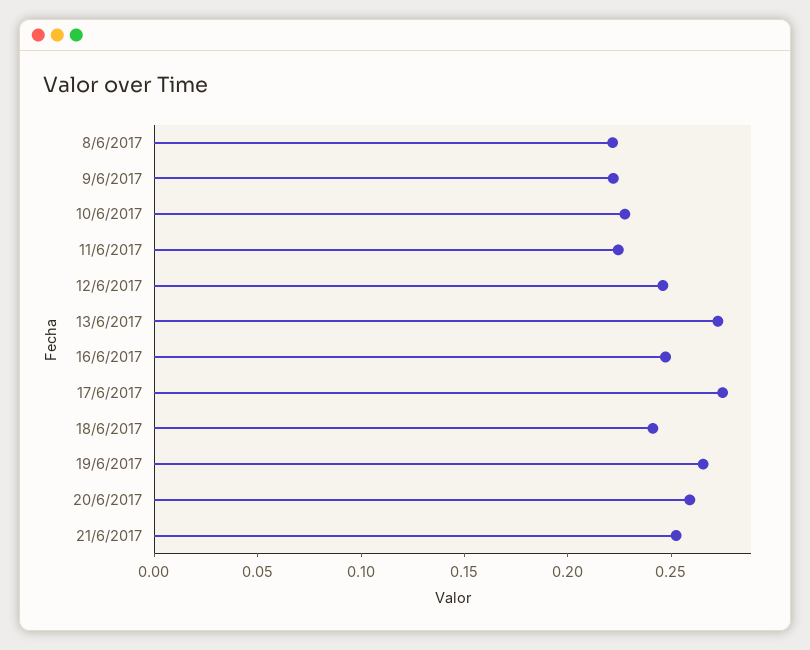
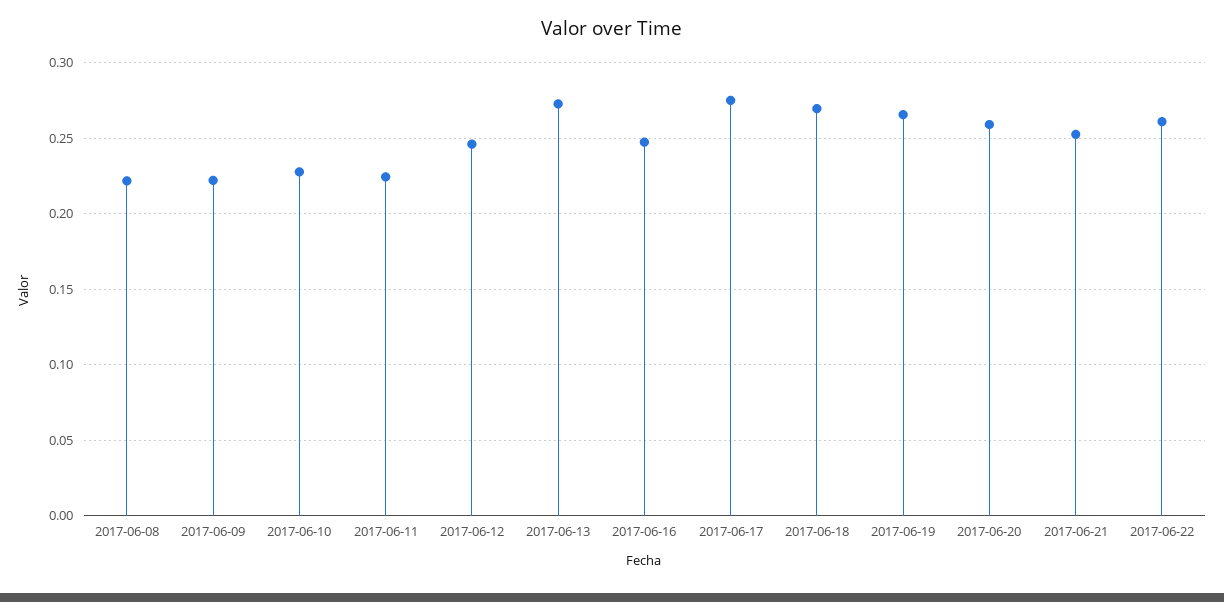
18/6/2017: 0.24 -> 0.27
2017-06-22: none -> 0.26

